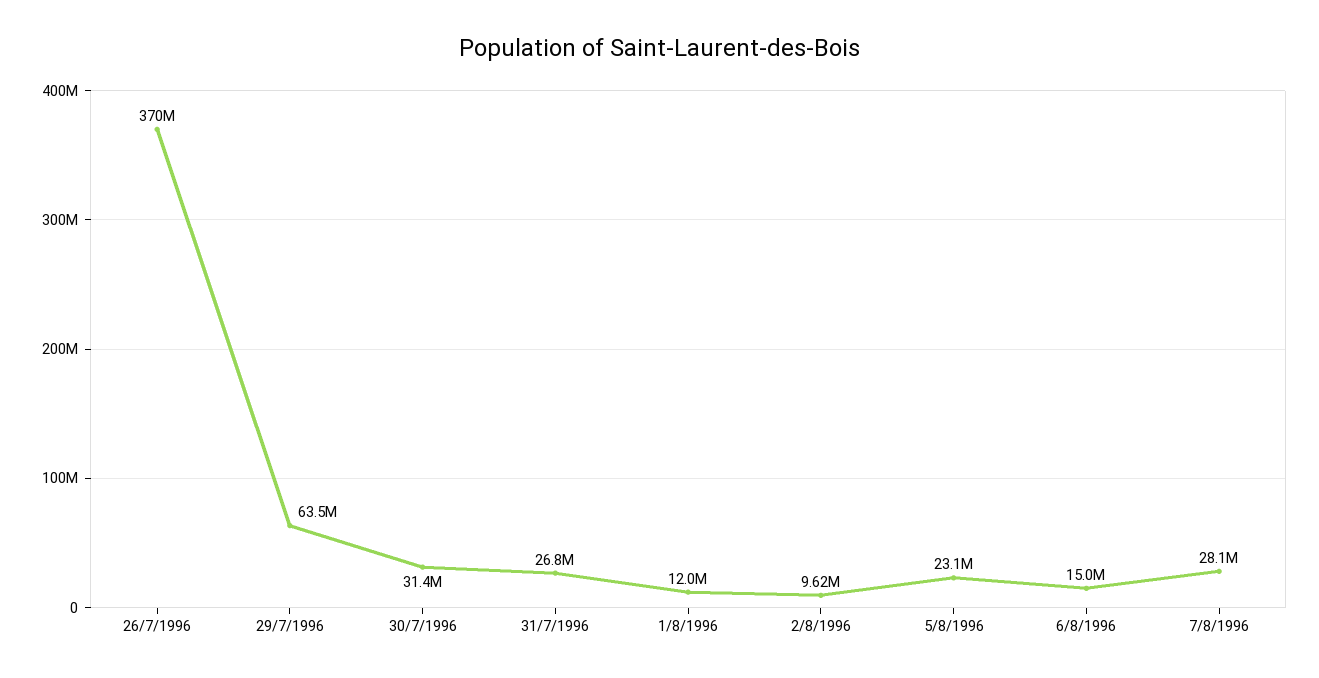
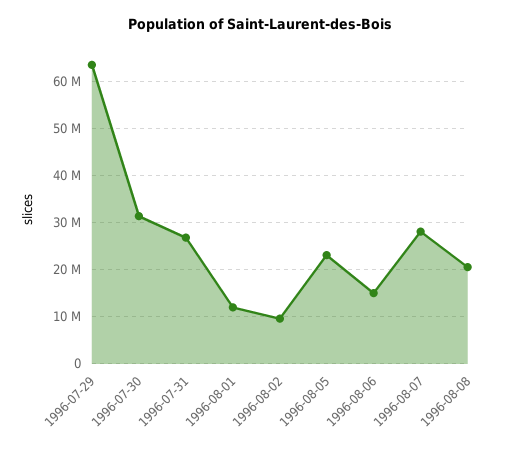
26/7/1996: 370000000 -> none
1996-08-08: none -> 20000000

